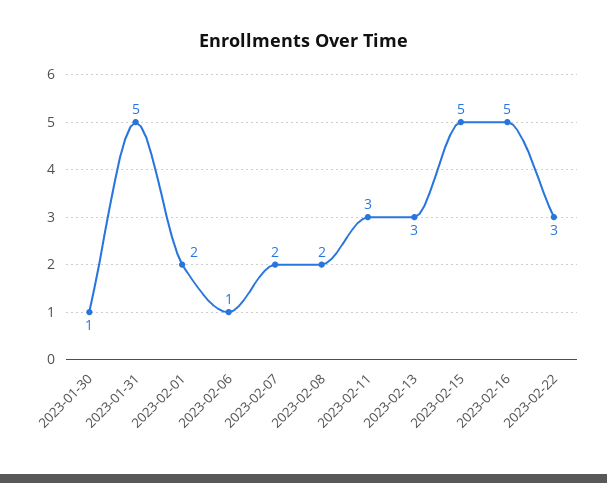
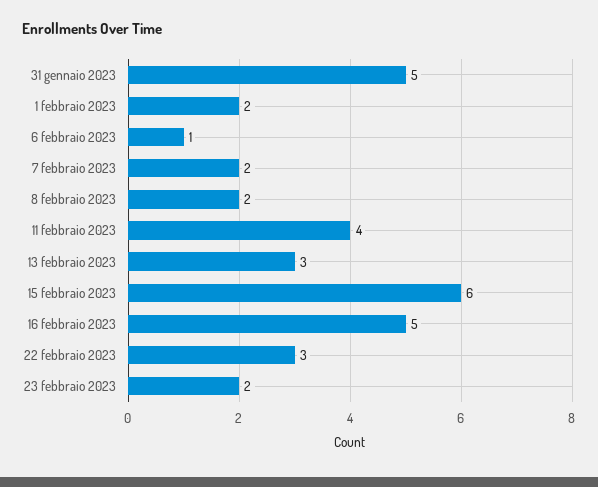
2023-01-30: 1 -> none
2023-02-11: 3 -> 4
2023-02-15: 5 -> 6
23 febbraio 2023: none -> 2

